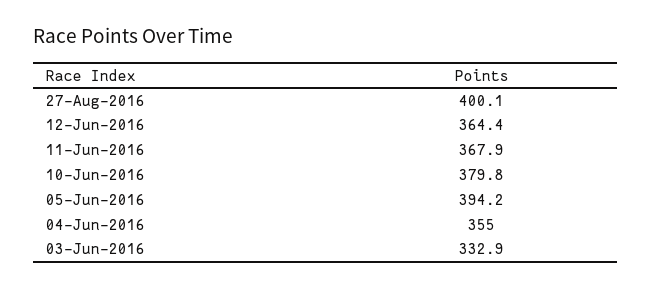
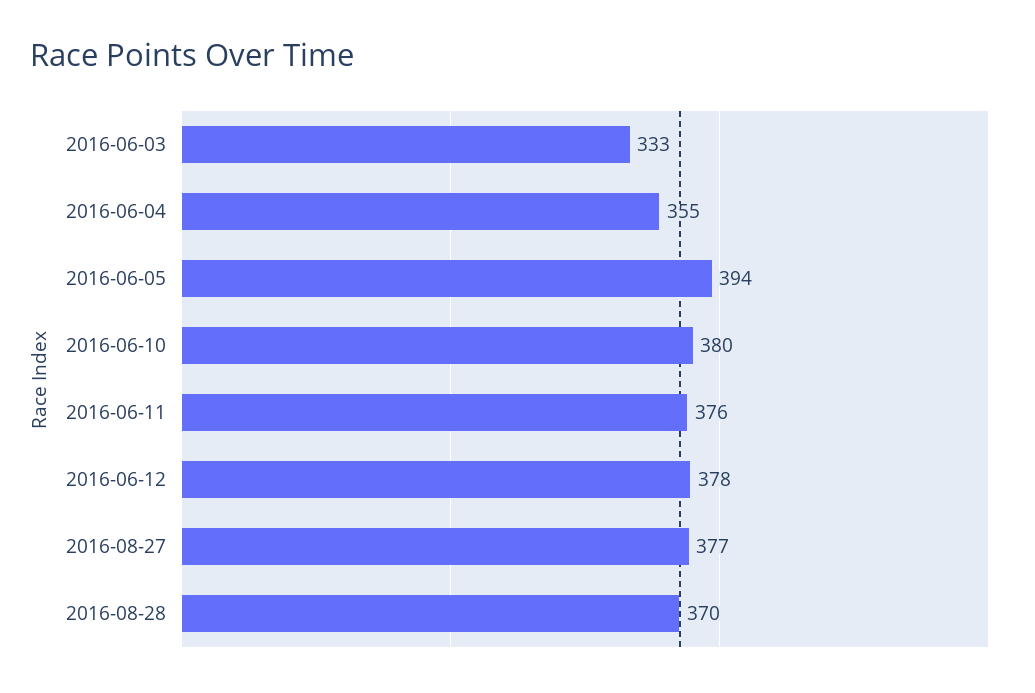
27-Aug-2016: 400.1 -> 377
12-Jun-2016: 364.4 -> 378
11-Jun-2016: 367.9 -> 376
2016-08-28: none -> 370

